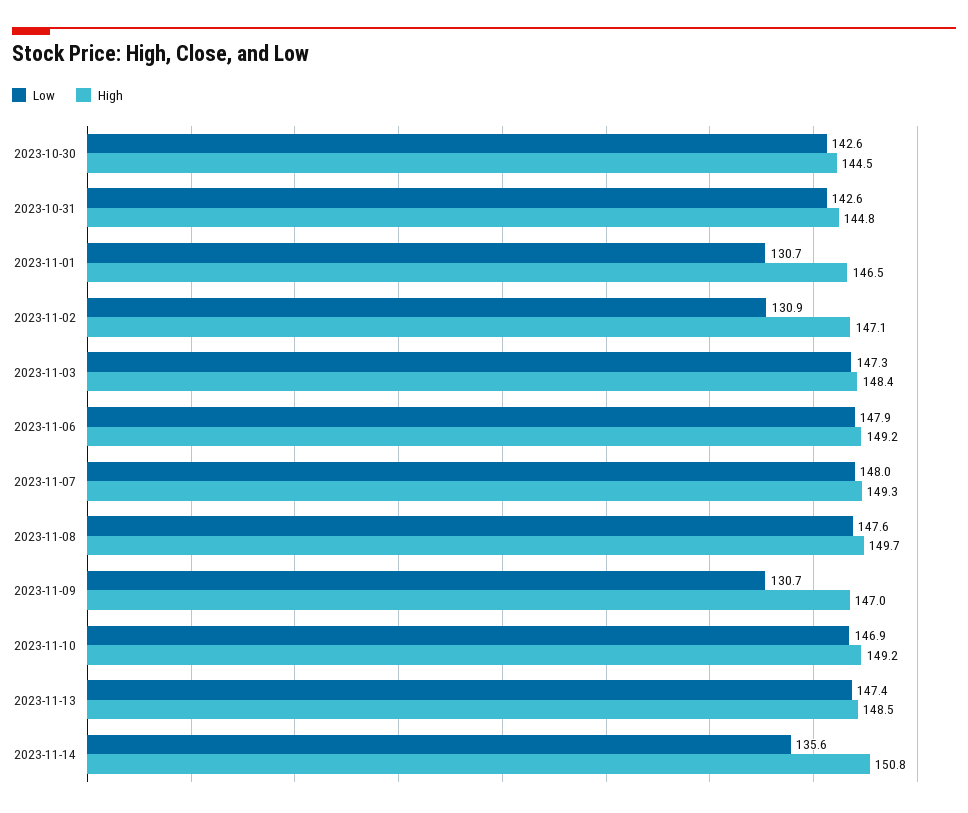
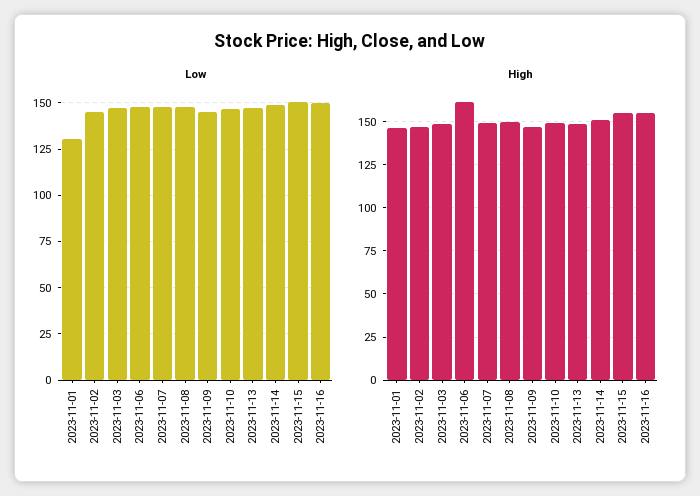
Low, 2023-10-30: 142.6 -> none
High, 2023-10-30: 144.5 -> none
Low, 2023-10-31: 142.6 -> none
High, 2023-10-31: 144.8 -> none
Low, 2023-11-02: 130.9 -> 145
High, 2023-11-06: 149.2 -> 160
Low, 2023-11-09: 130.7 -> 145
Low, 2023-11-14: 135.6 -> 150
Low, 2023-11-15: none -> 150
Low, 2023-11-16: none -> 150
High, 2023-11-15: none -> 155
High, 2023-11-16: none -> 155

